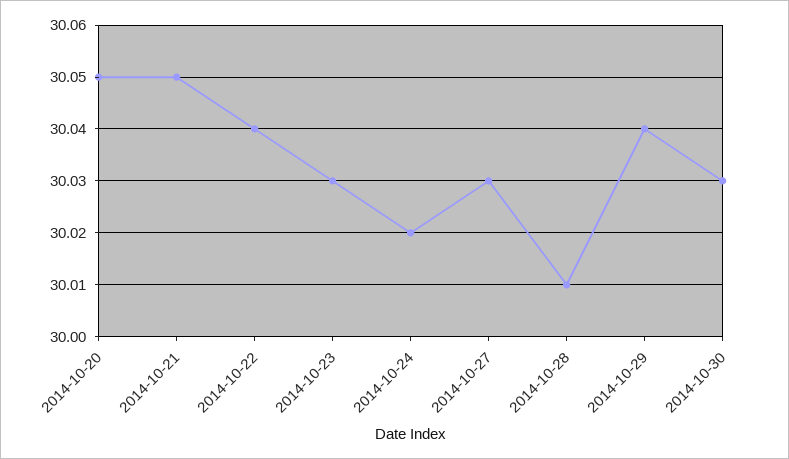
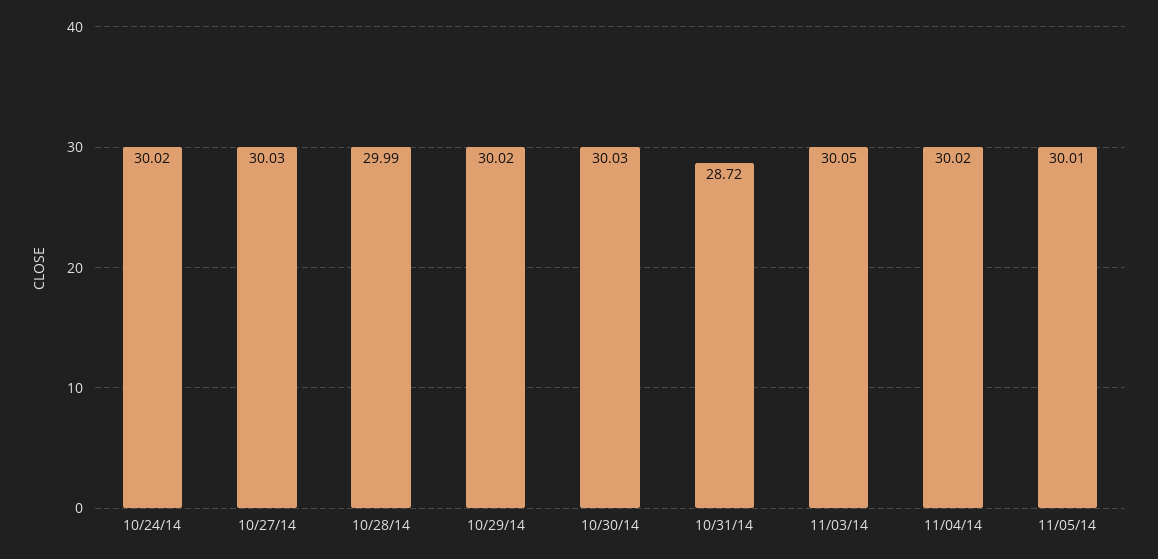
2014-10-20: 30.05 -> none
2014-10-21: 30.05 -> none
2014-10-22: 30.04 -> none
2014-10-23: 30.03 -> none
2014-10-28: 30.01 -> 29.99
2014-10-29: 30.04 -> 30.02
10/31/14: none -> 28.72
11/03/14: none -> 30.05
11/04/14: none -> 30.02
11/05/14: none -> 30.01

